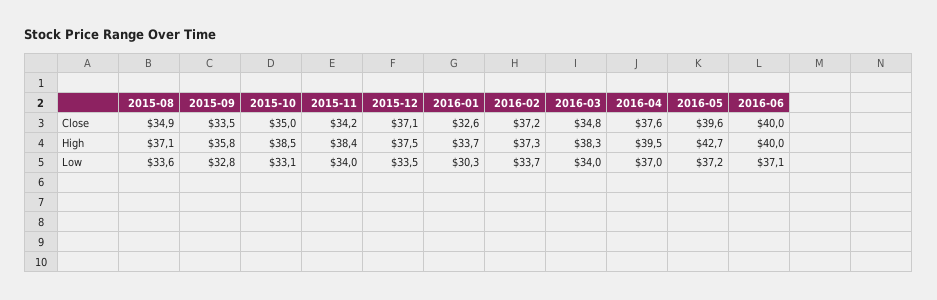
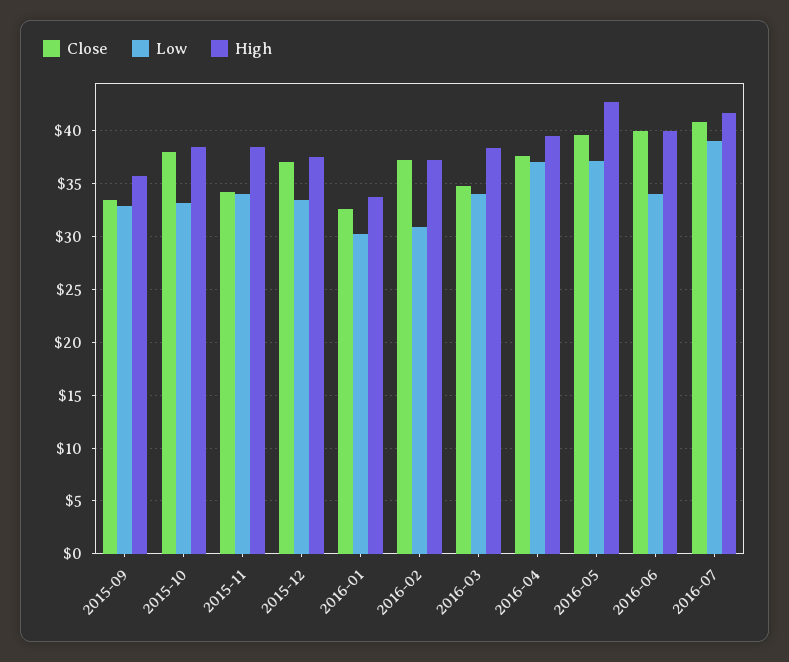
Close, 2015-08: 34.9 -> none
Close, 2015-10: 35 -> 38
High, 2015-08: 37.1 -> none
Low, 2015-08: 33.6 -> none
Low, 2016-02: 33.7 -> 31
Low, 2016-06: 37.1 -> 34
Close, 2016-07: none -> 41
Low, 2016-07: none -> 39
High, 2016-07: none -> 42

